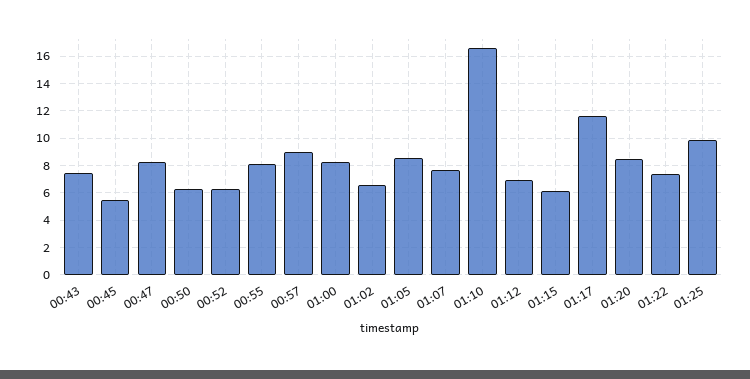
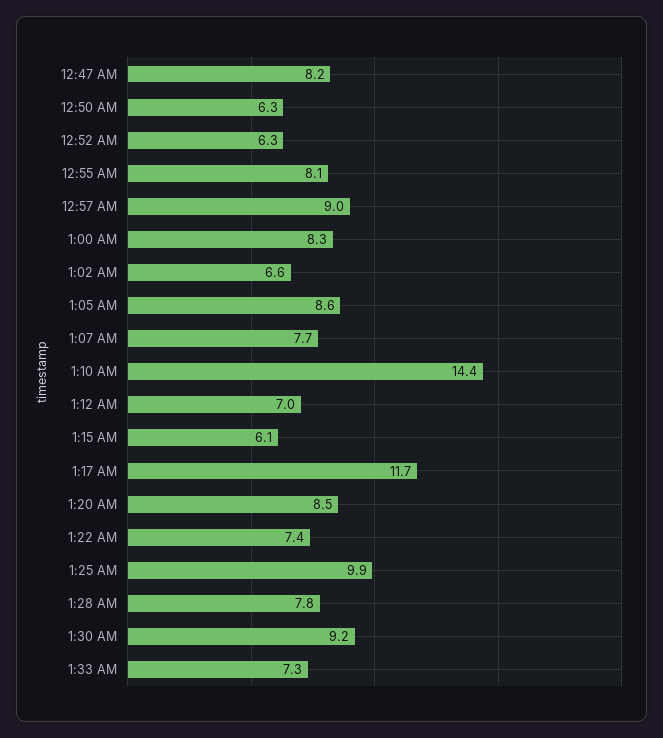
00:43: 7.5 -> none
00:45: 5.5 -> none
01:10: 16.5 -> 14.4
1:28 AM: none -> 7.8
1:30 AM: none -> 9.2
1:33 AM: none -> 7.3

